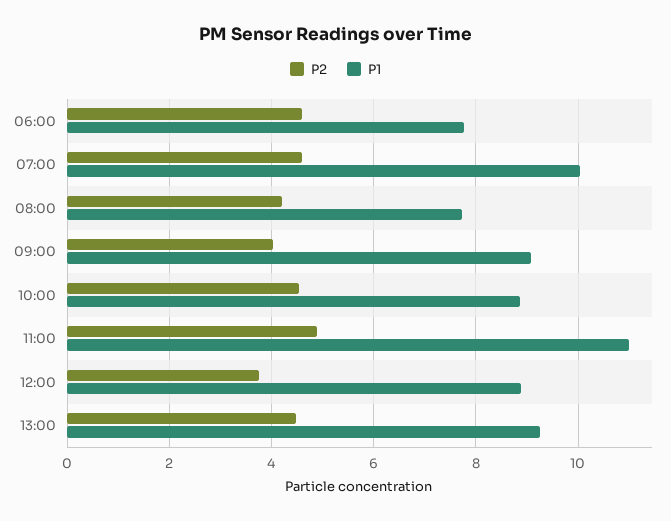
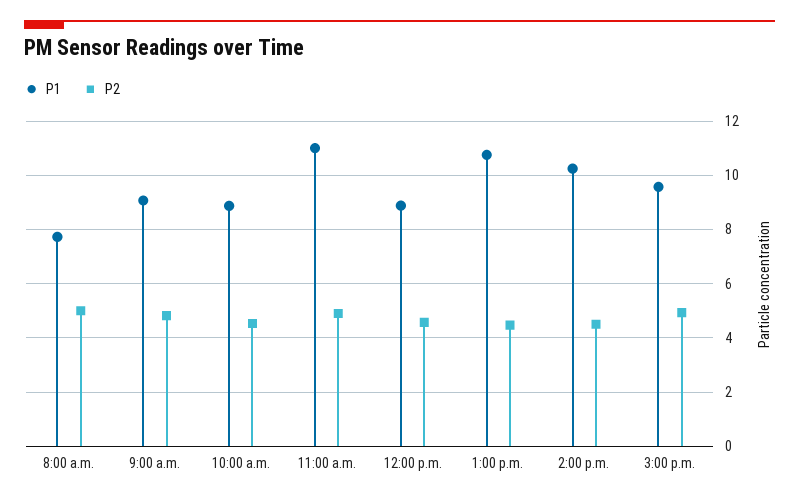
P2, 06:00: 4.6 -> none
P1, 06:00: 7.8 -> none
P2, 07:00: 4.6 -> none
P1, 07:00: 10 -> none
P2, 08:00: 4.2 -> 5
P2, 09:00: 4 -> 4.75
P2, 12:00: 3.8 -> 4.5
P1, 13:00: 9.2 -> 10.75
P1, 2:00 p.m.: none -> 10.25
P2, 2:00 p.m.: none -> 4.5
P1, 3:00 p.m.: none -> 9.5
P2, 3:00 p.m.: none -> 5

